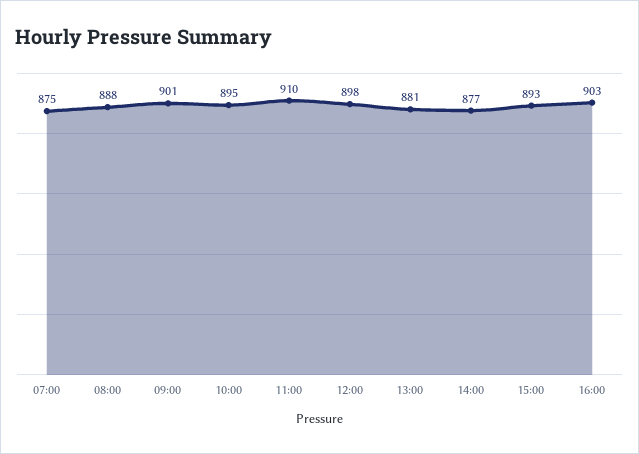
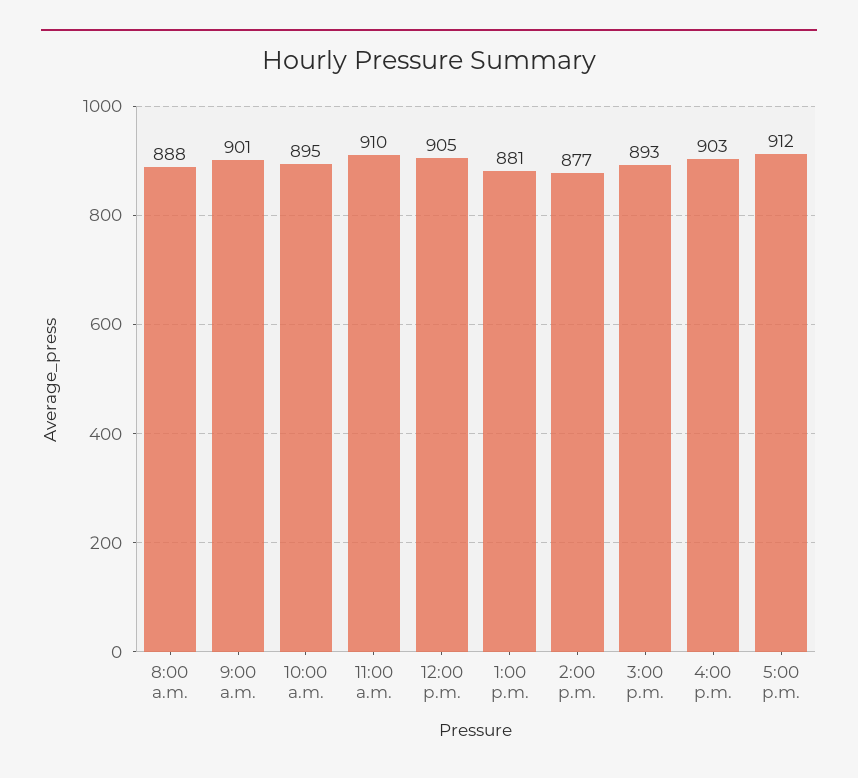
07:00: 875 -> none
12:00: 898 -> 905
5:00 p.m.: none -> 912

